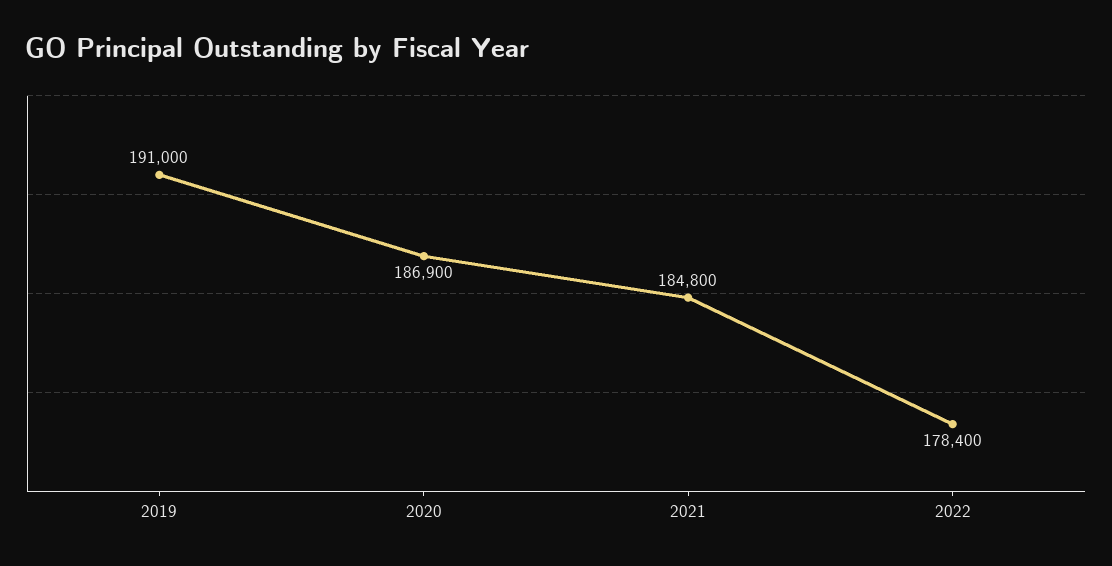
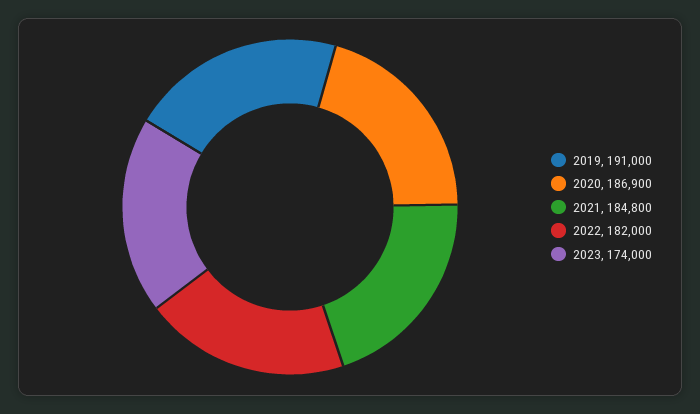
2022: 178400 -> 182000
2023: none -> 174000

